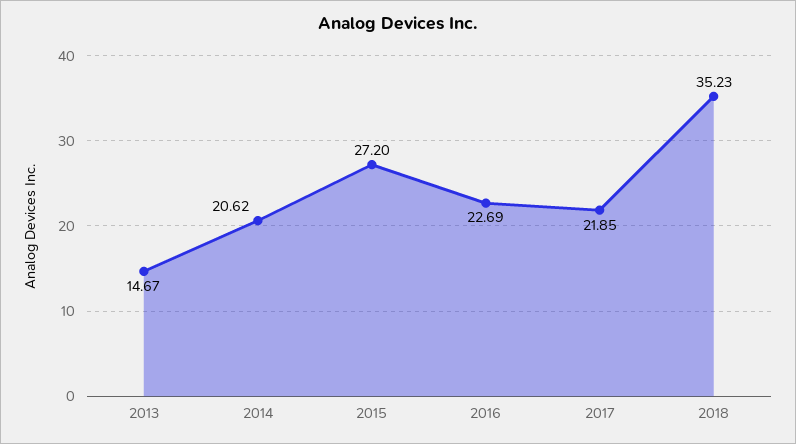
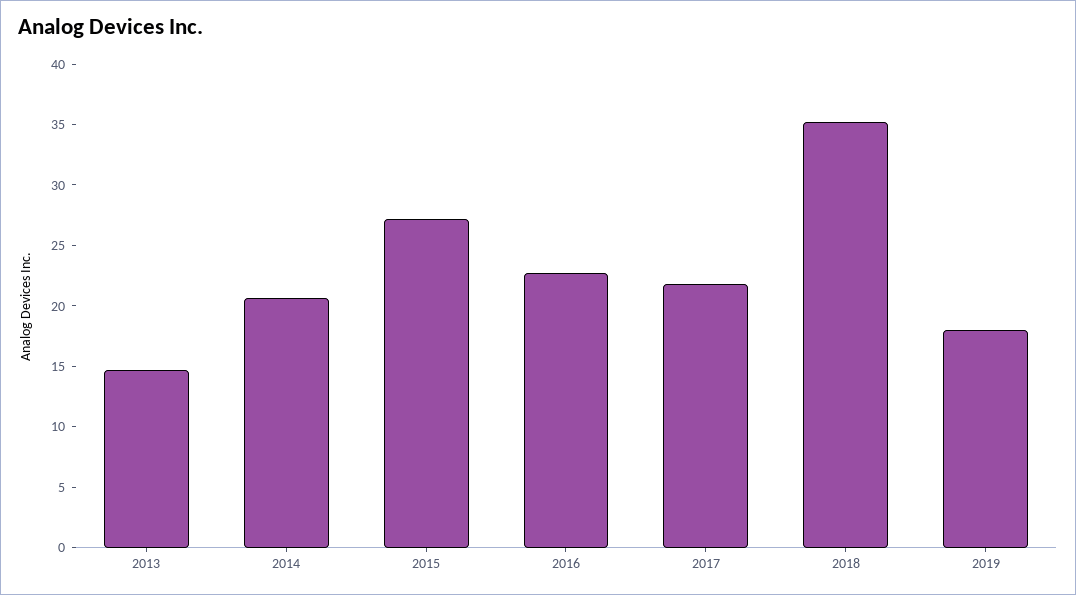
2019: none -> 18

